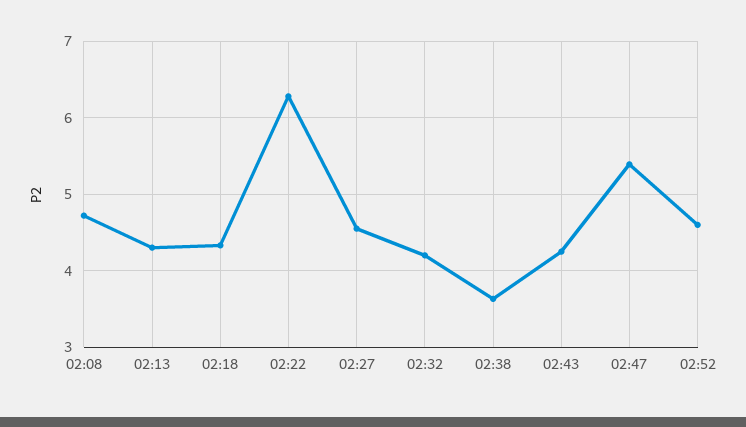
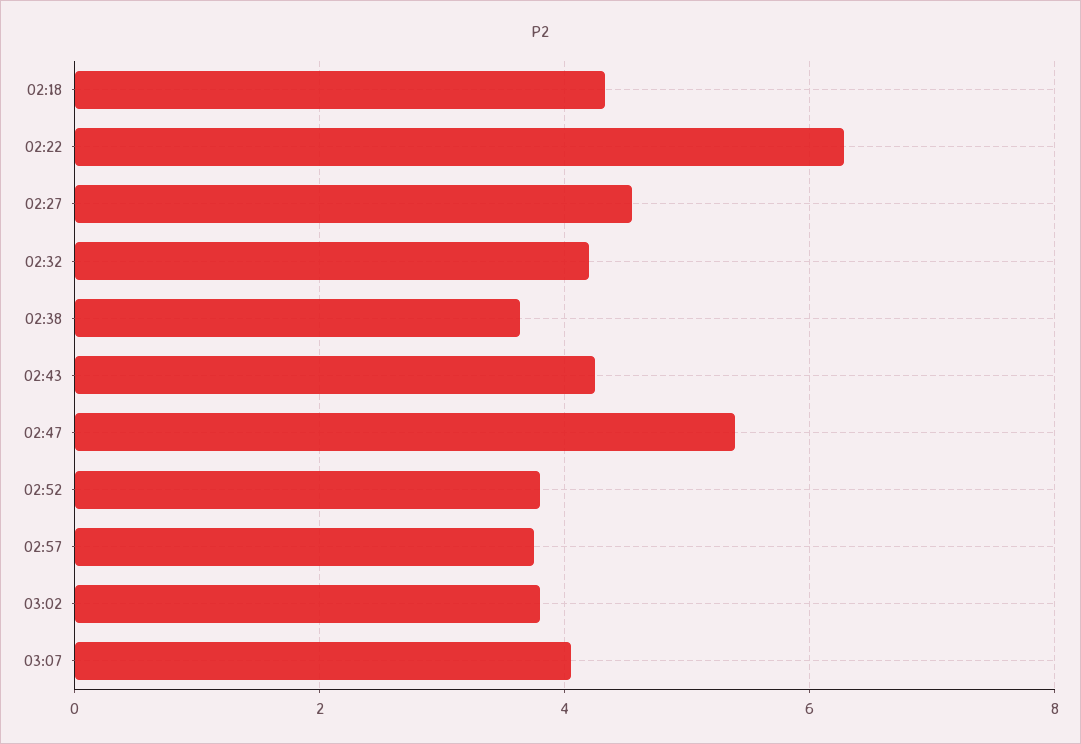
02:08: 4.7 -> none
02:13: 4.3 -> none
02:52: 4.6 -> 3.8
02:57: none -> 3.8
03:02: none -> 3.8
03:07: none -> 4

